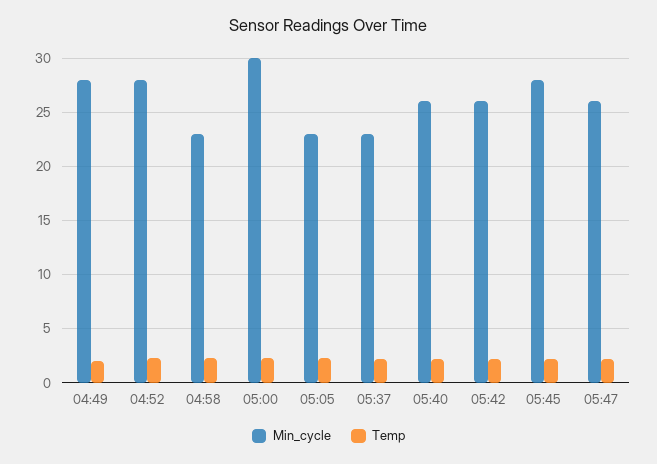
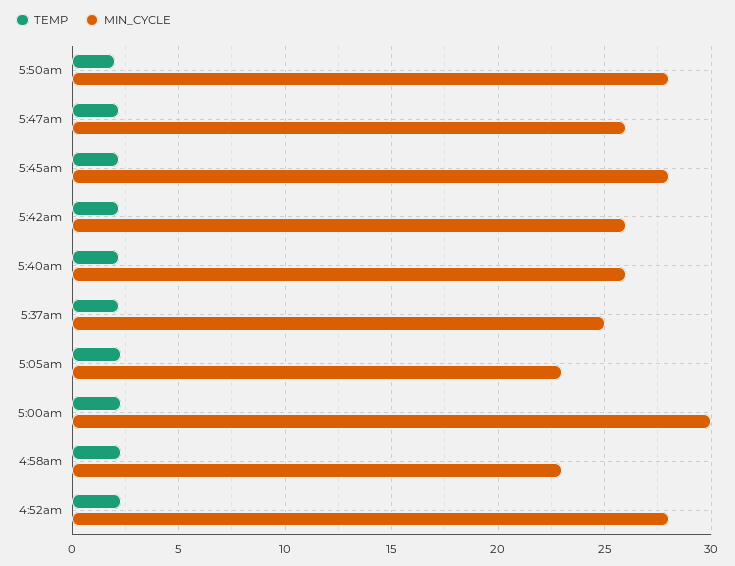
Min_cycle, 04:49: 28 -> none
Temp, 04:49: 2 -> none
Min_cycle, 05:37: 23 -> 25
Temp, 5:50am: none -> 2
Min_cycle, 5:50am: none -> 28

